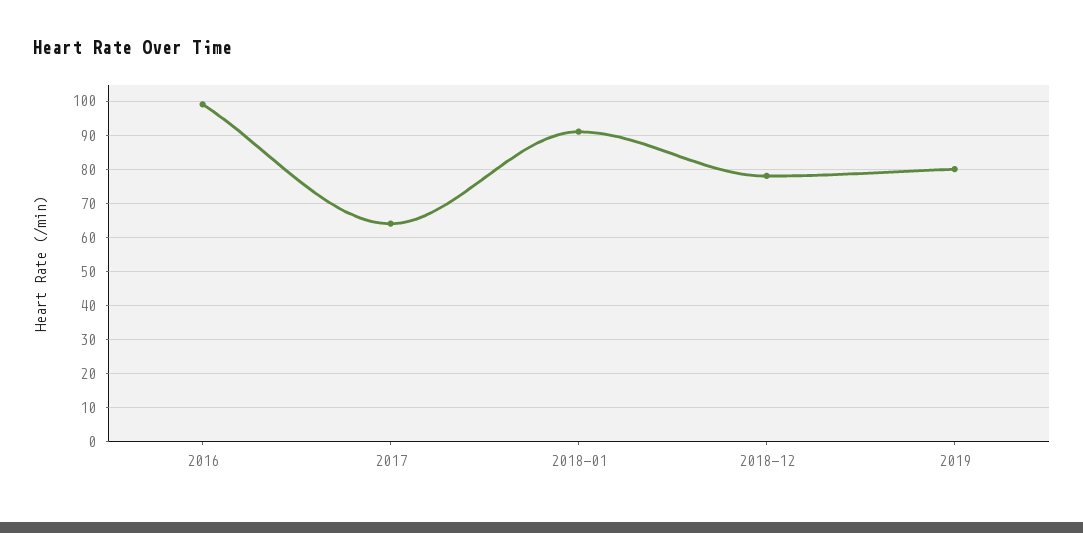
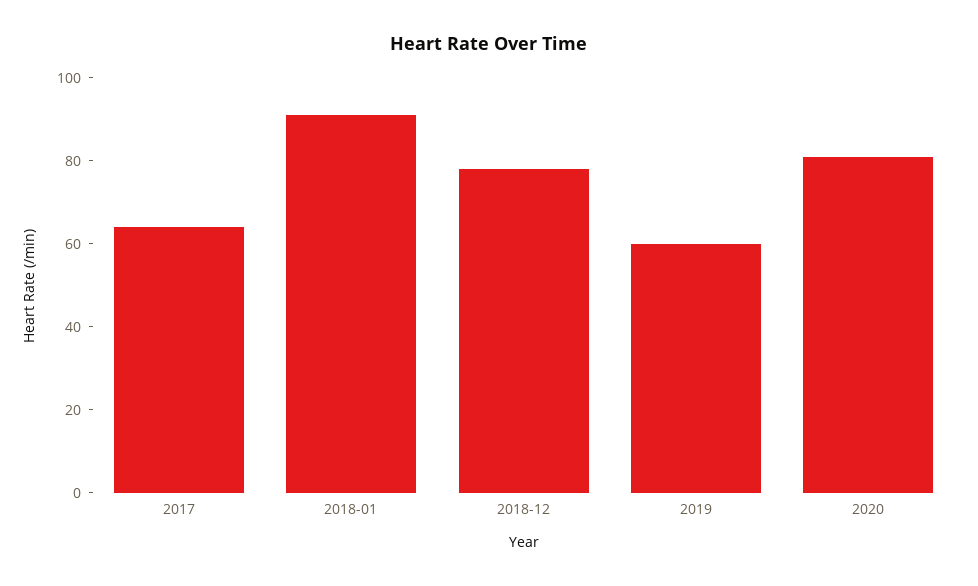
2016: 100 -> none
2019: 80 -> 60
2020: none -> 80

